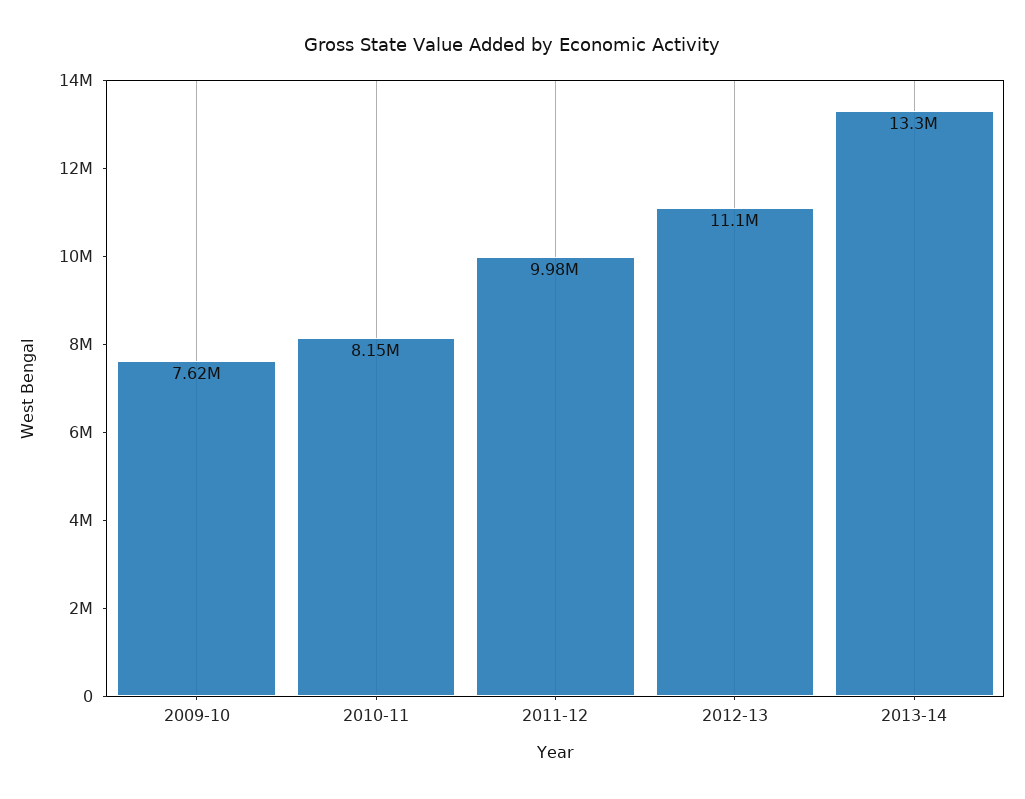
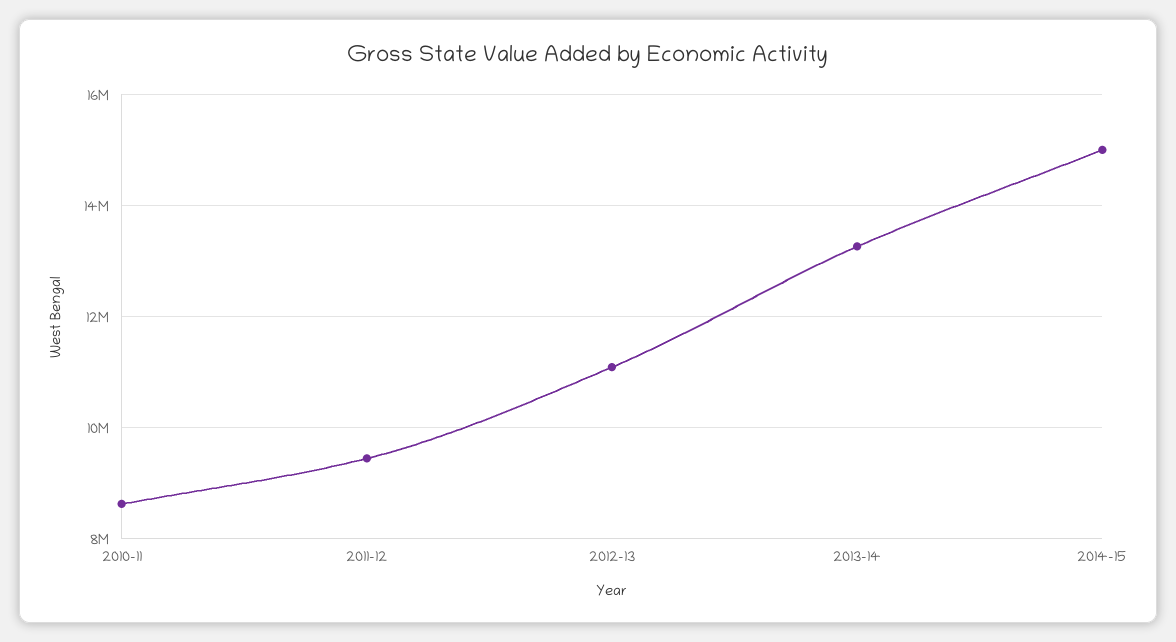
2009-10: 7620000 -> none
2010-11: 8150000 -> 8600000
2011-12: 9980000 -> 9400000
2014-15: none -> 15000000

